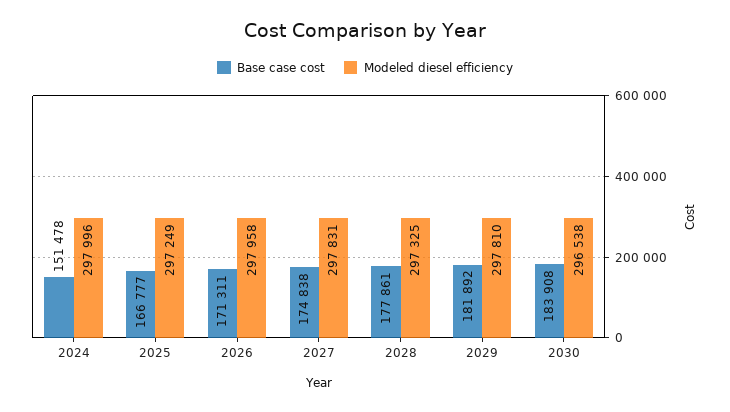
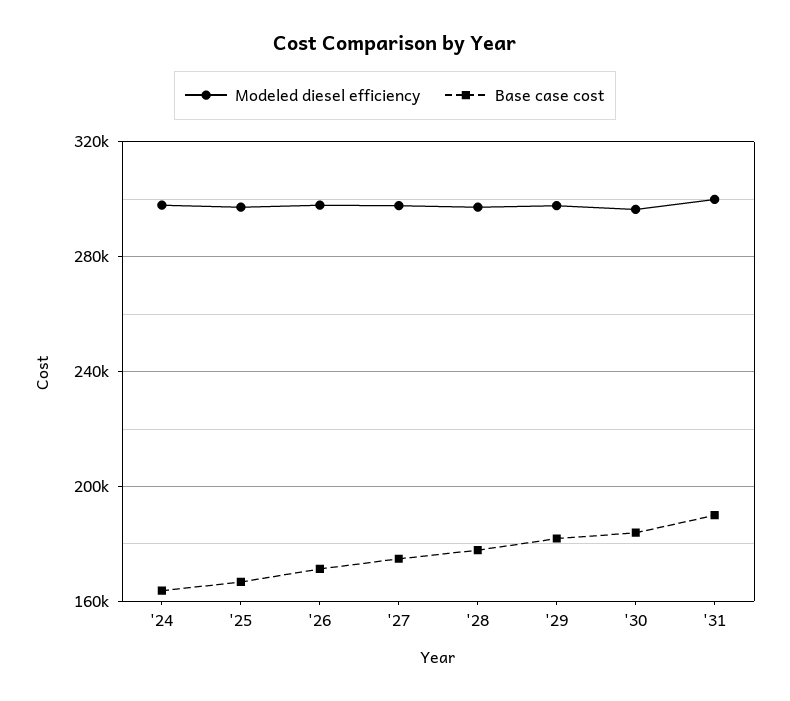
Base case cost, 2024: 151478 -> 165000
Modeled diesel efficiency, '31: none -> 300000
Base case cost, '31: none -> 190000

